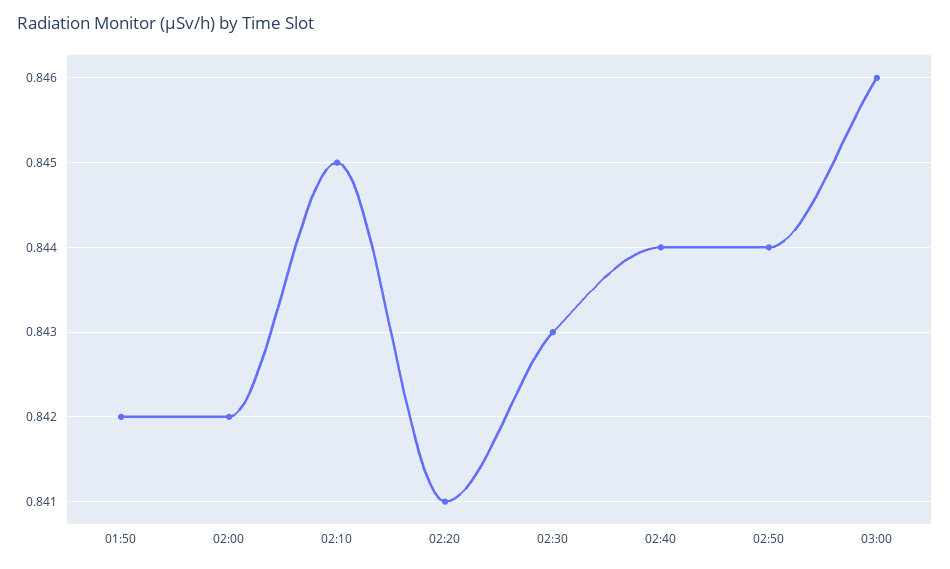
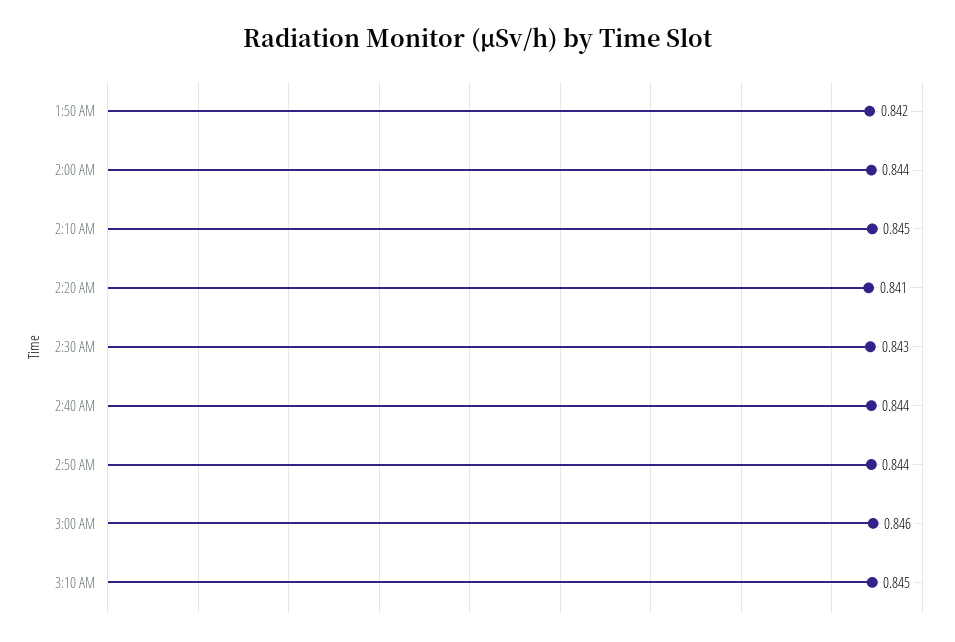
02:00: 0.842 -> 0.844
3:10 AM: none -> 0.845

